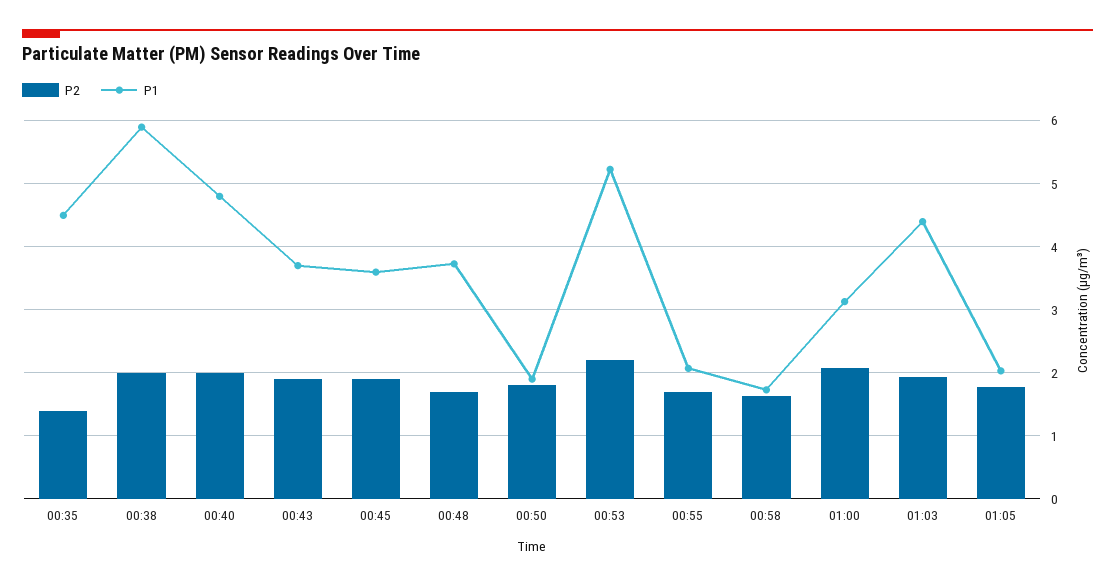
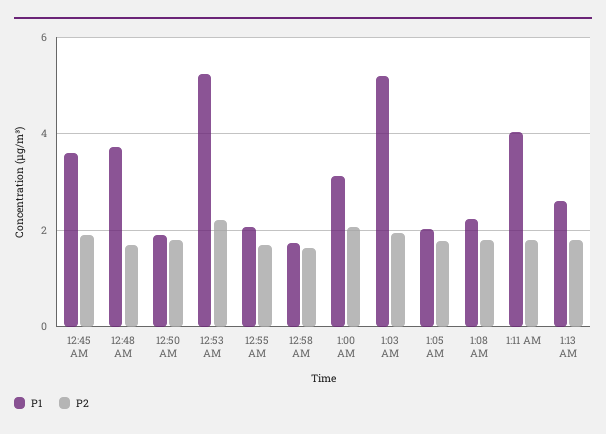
P2, 00:35: 1.4 -> none
P1, 00:35: 4.5 -> none
P2, 00:38: 2 -> none
P1, 00:38: 5.9 -> none
P2, 00:40: 2 -> none
P1, 00:40: 4.8 -> none
P2, 00:43: 1.9 -> none
P1, 00:43: 3.7 -> none
P1, 01:03: 4.4 -> 5.2
P1, 1:08 AM: none -> 2.2
P2, 1:08 AM: none -> 1.8
P1, 1:11 AM: none -> 4
P2, 1:11 AM: none -> 1.8
P1, 1:13 AM: none -> 2.6
P2, 1:13 AM: none -> 1.8

